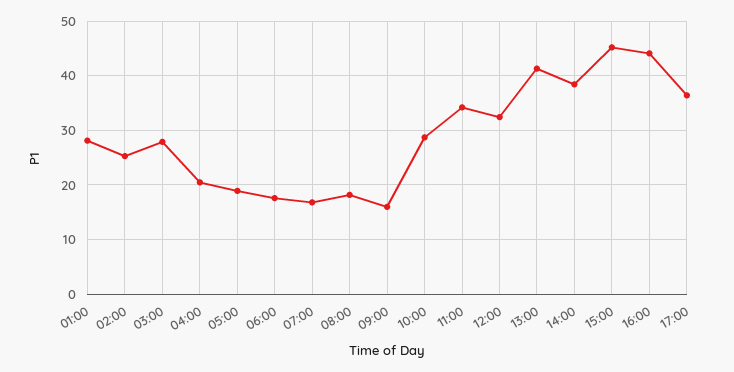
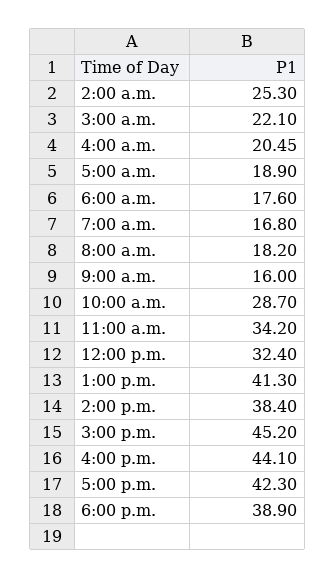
01:00: 28 -> none
03:00: 28 -> 22.1
17:00: 36 -> 42.3
6:00 p.m.: none -> 38.9

